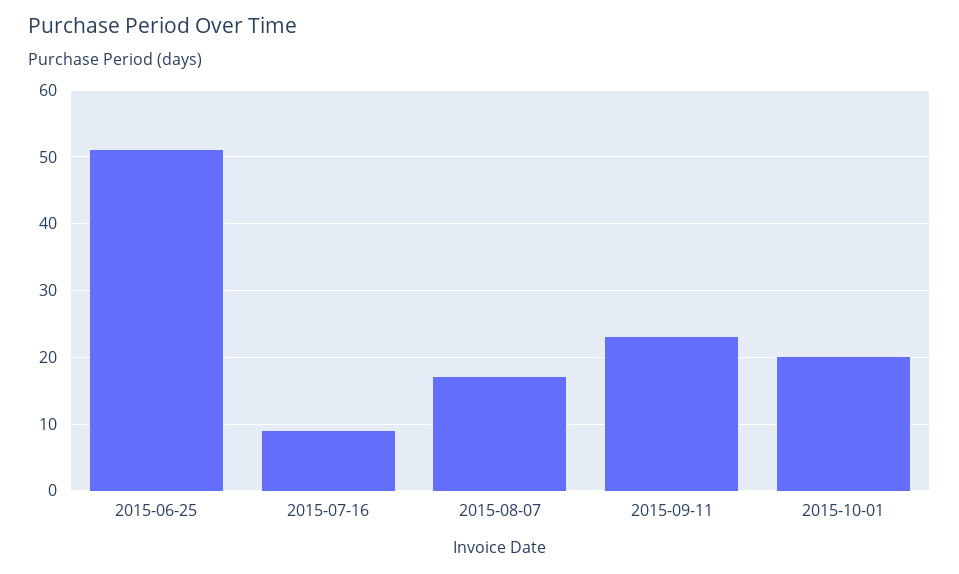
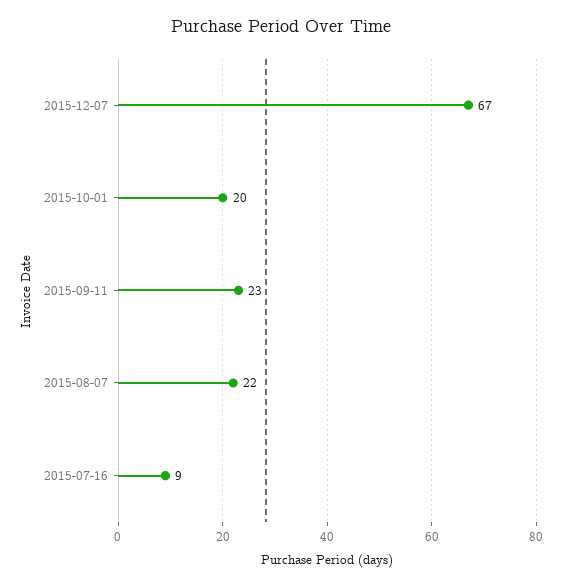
2015-06-25: 51 -> none
2015-08-07: 17 -> 22
2015-12-07: none -> 67

